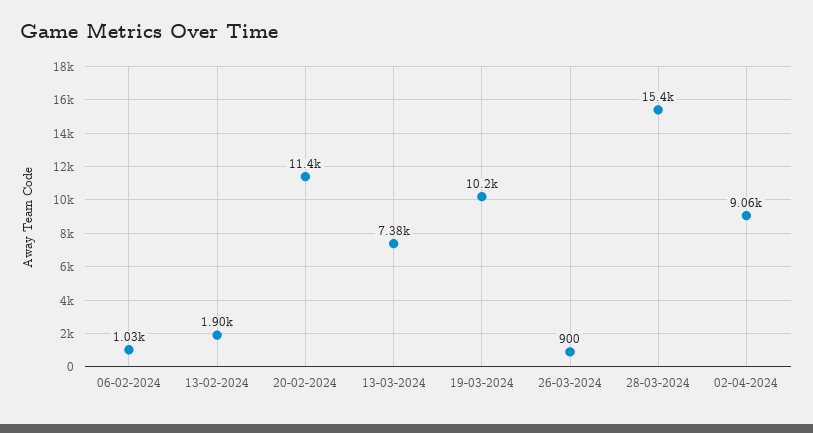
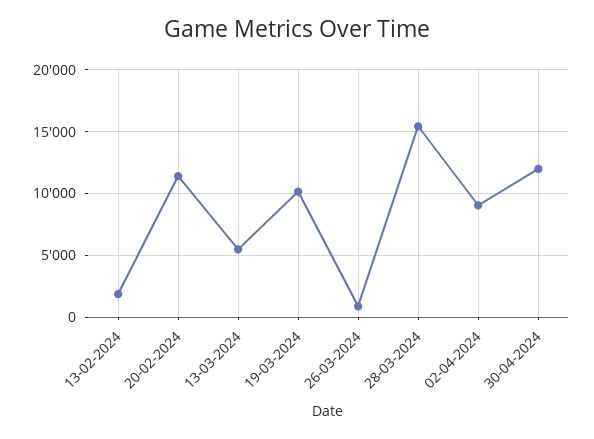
06-02-2024: 1030 -> none
13-03-2024: 7380 -> 5500
30-04-2024: none -> 12000

